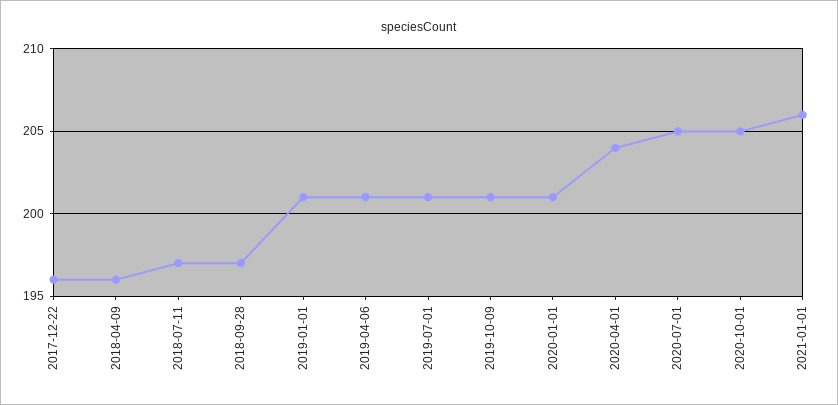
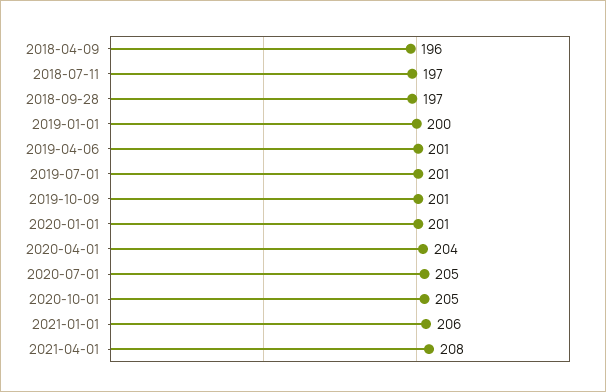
2017-12-22: 196 -> none
2019-01-01: 201 -> 200
2021-04-01: none -> 208

